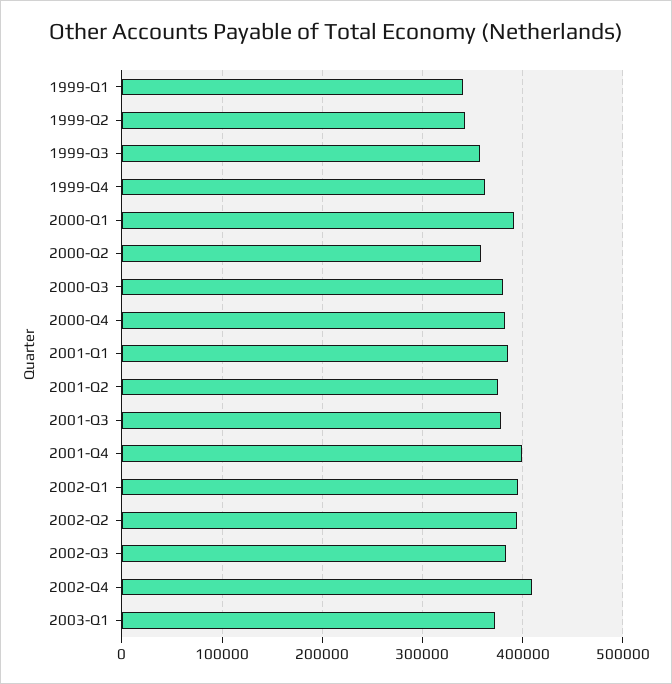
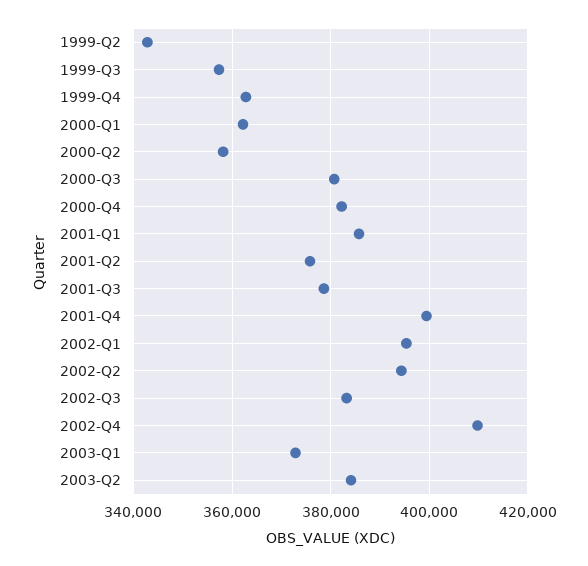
1999-Q1: 340000 -> none
2000-Q1: 390000 -> 362000
2003-Q2: none -> 384000

